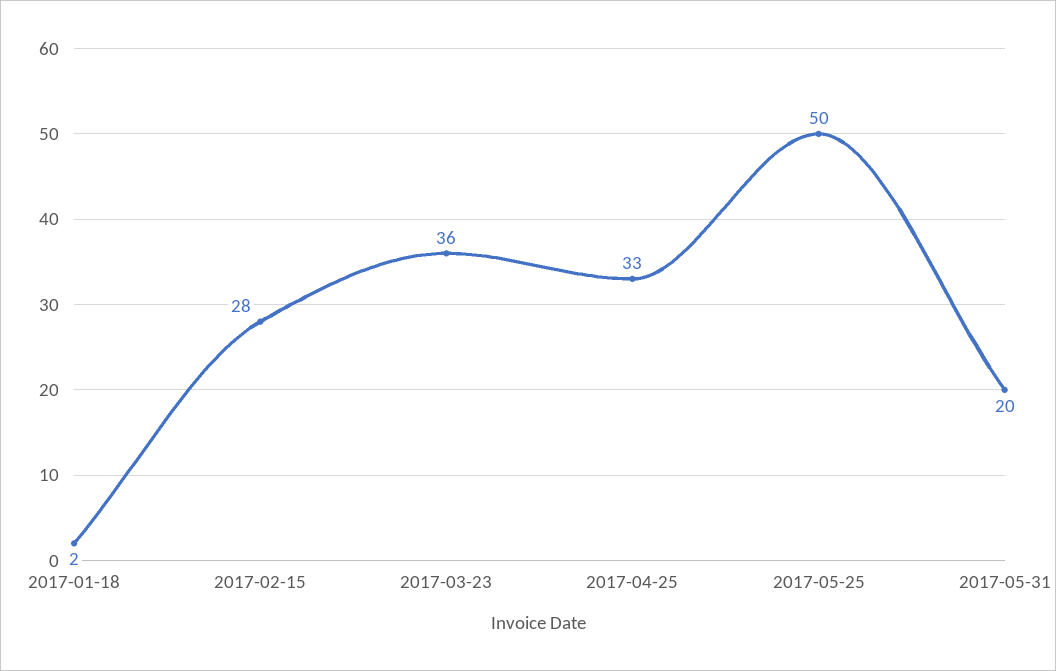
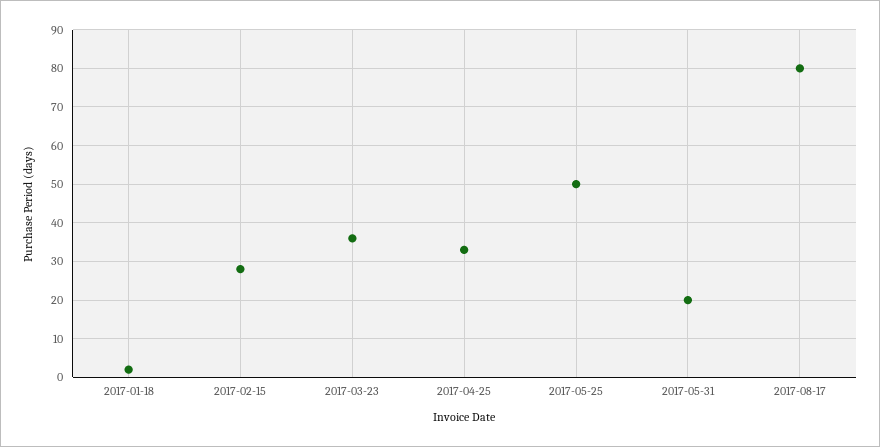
2017-08-17: none -> 80

